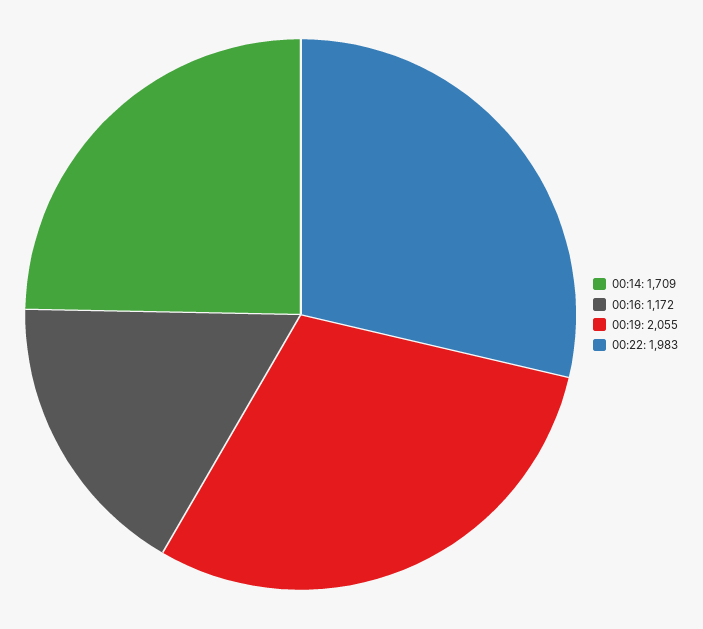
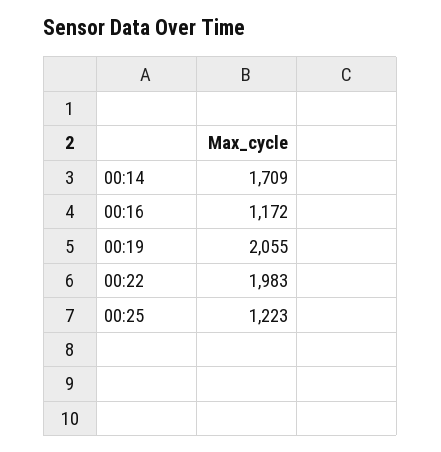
00:25: none -> 1223

